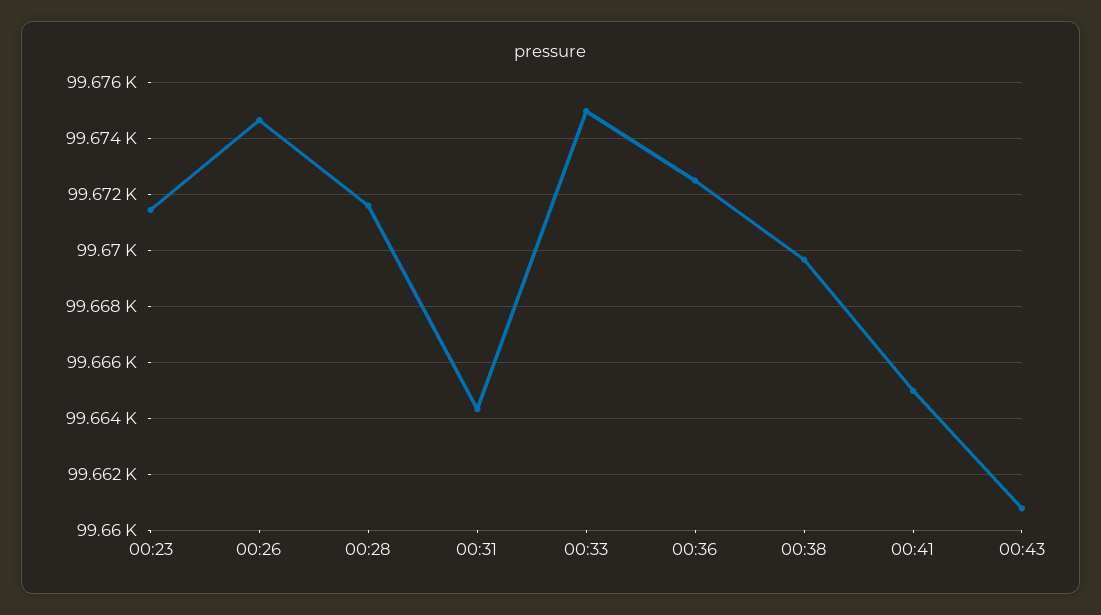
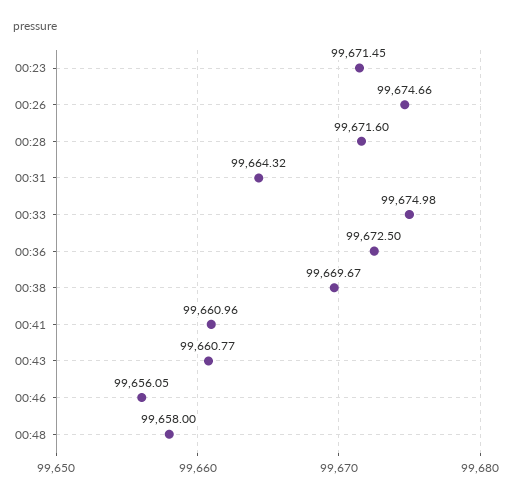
00:41: 99665 -> 99660.96
00:46: none -> 99656.05
00:48: none -> 99658

